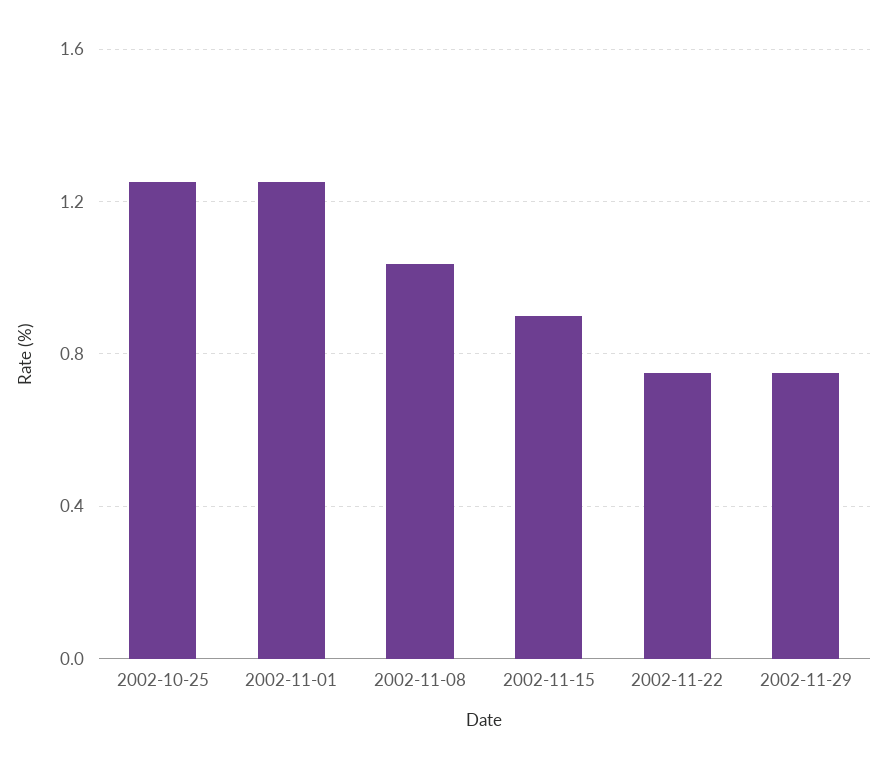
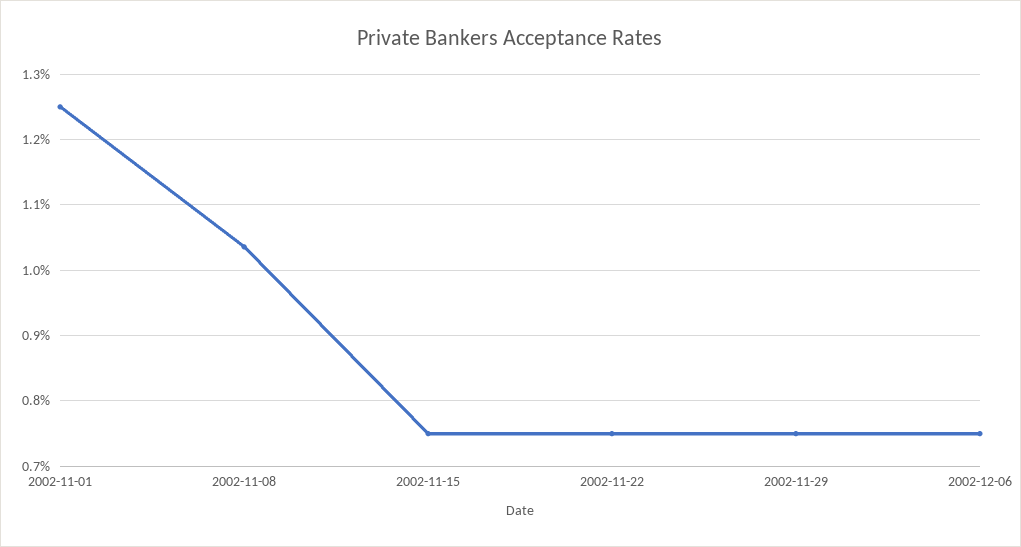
2002-10-25: 1.25 -> none
2002-11-15: 0.9 -> 0.75
2002-12-06: none -> 0.75

